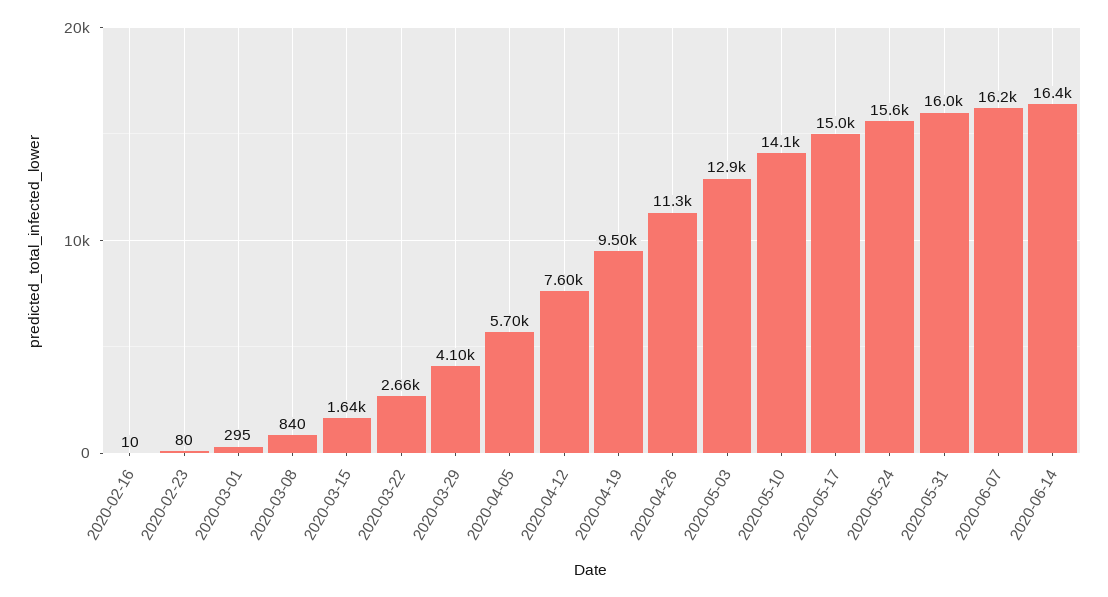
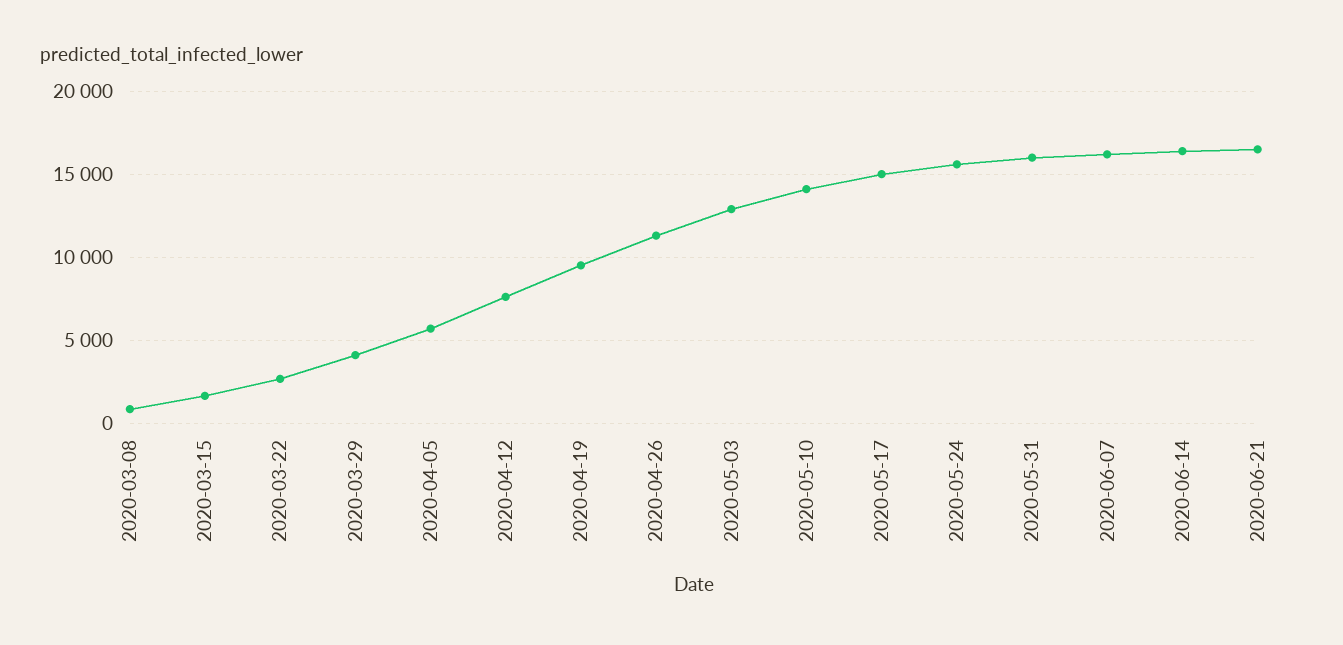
2020-02-16: 10 -> none
2020-02-23: 80 -> none
2020-03-01: 295 -> none
2020-06-21: none -> 16500

